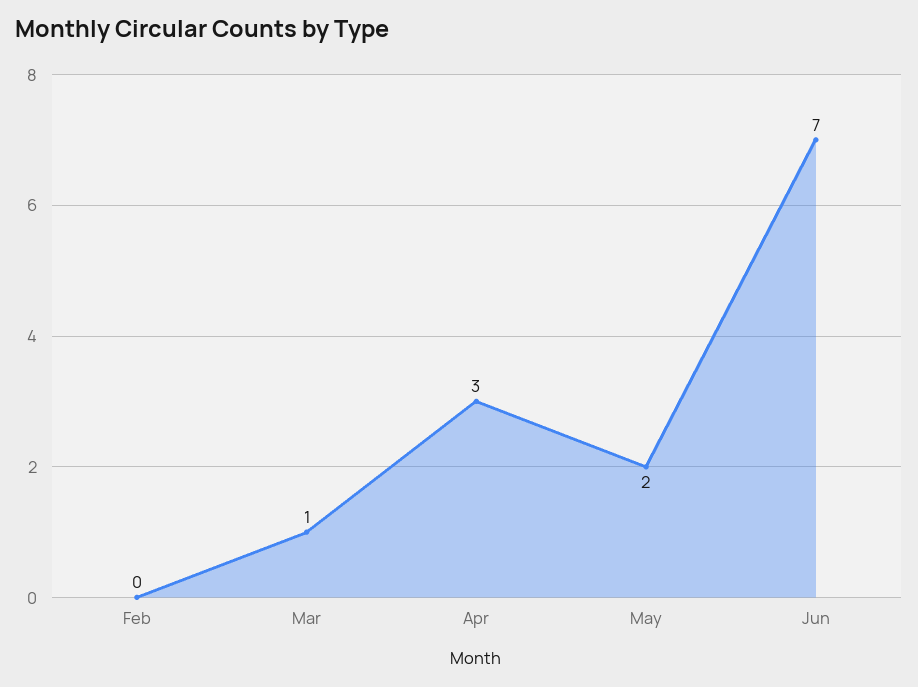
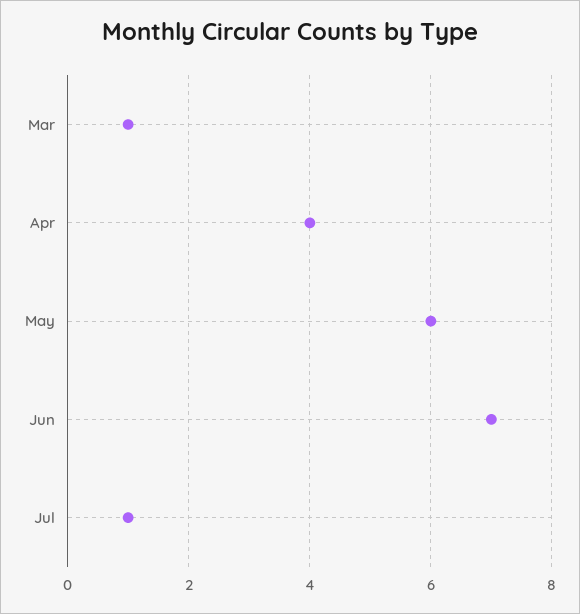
Feb: 0 -> none
Apr: 3 -> 4
May: 2 -> 6
Jul: none -> 1

